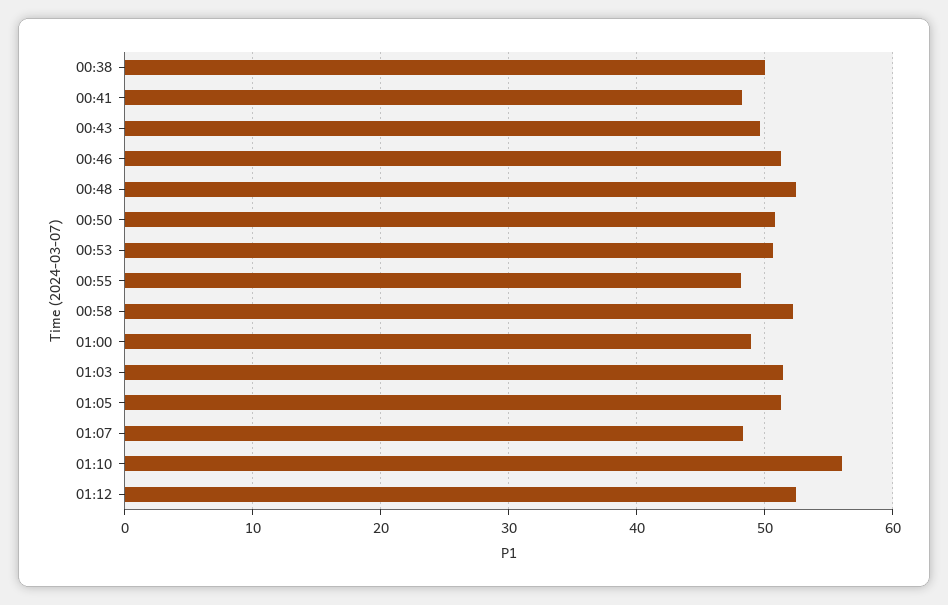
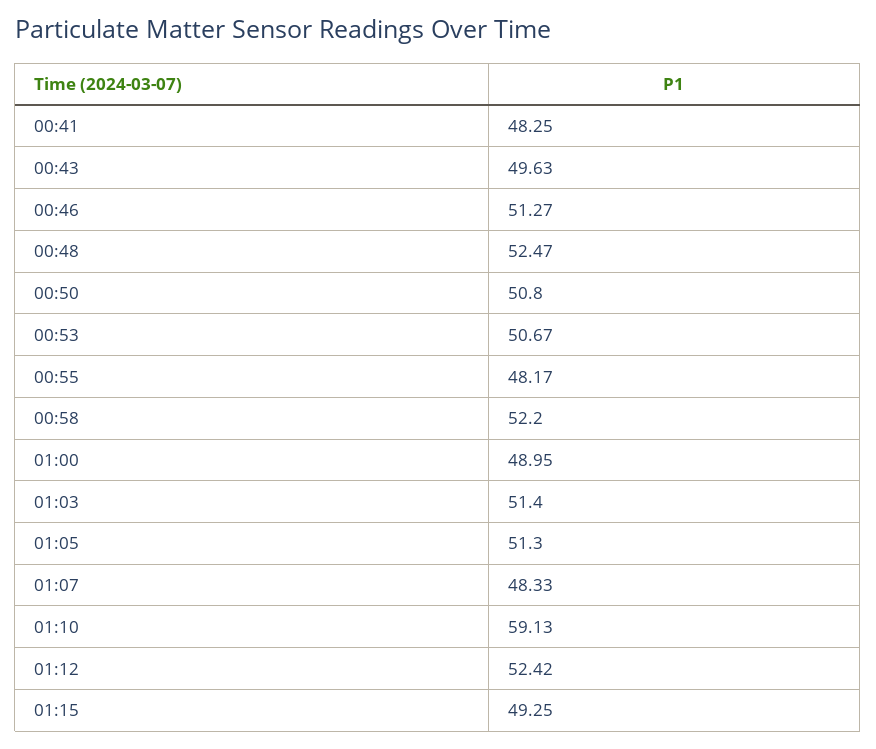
00:38: 50 -> none
01:10: 56 -> 59.13
01:15: none -> 49.25

